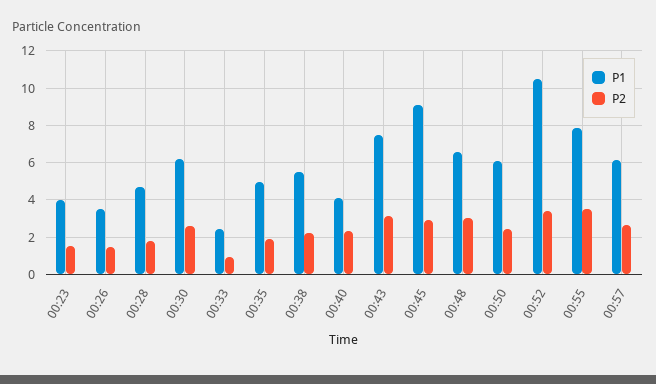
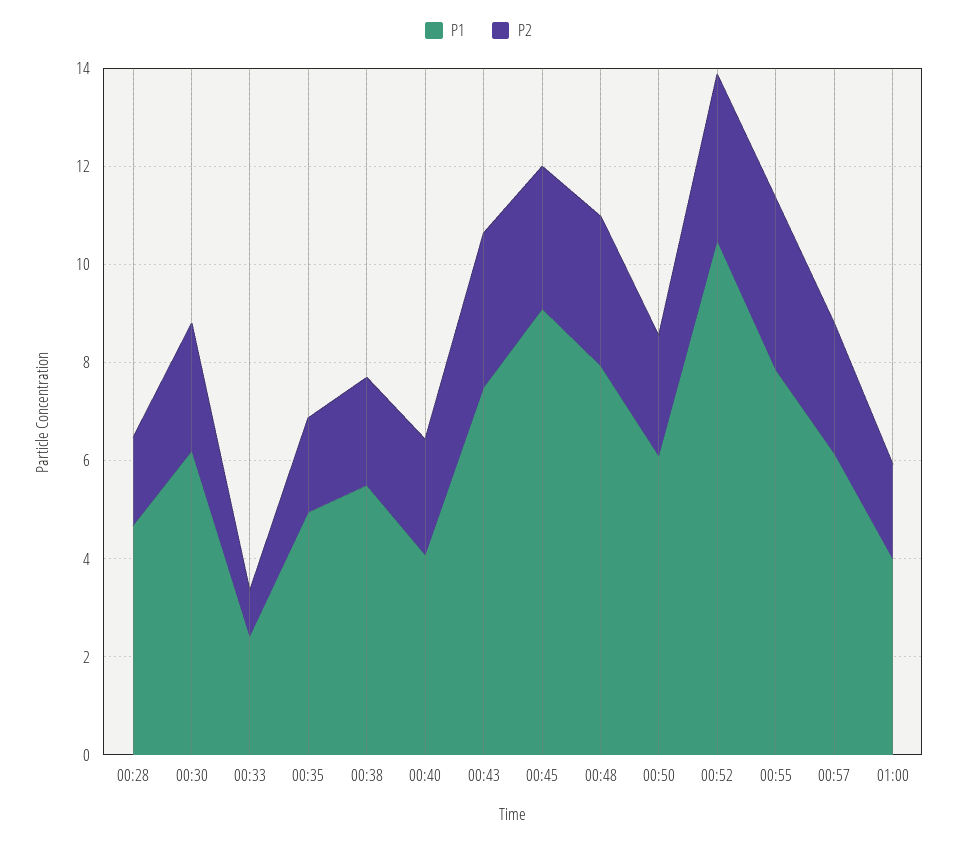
P1, 00:23: 4 -> none
P2, 00:23: 1.5 -> none
P1, 00:26: 3.5 -> none
P2, 00:26: 1.5 -> none
P1, 00:48: 6.5 -> 8
P1, 01:00: none -> 4
P2, 01:00: none -> 2

